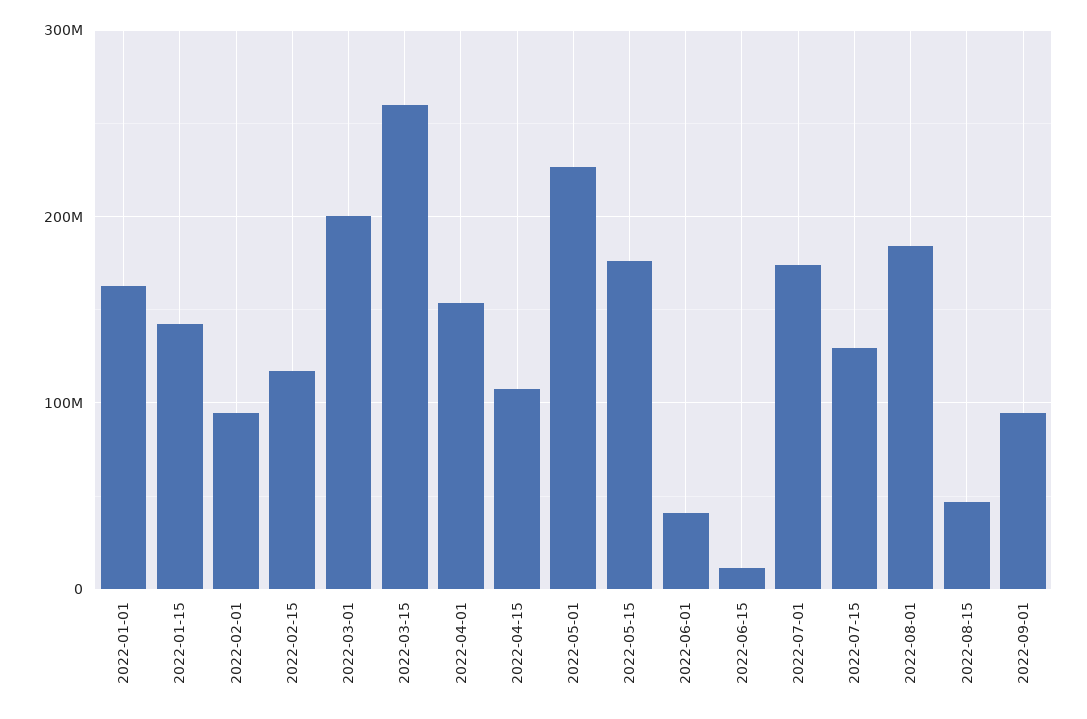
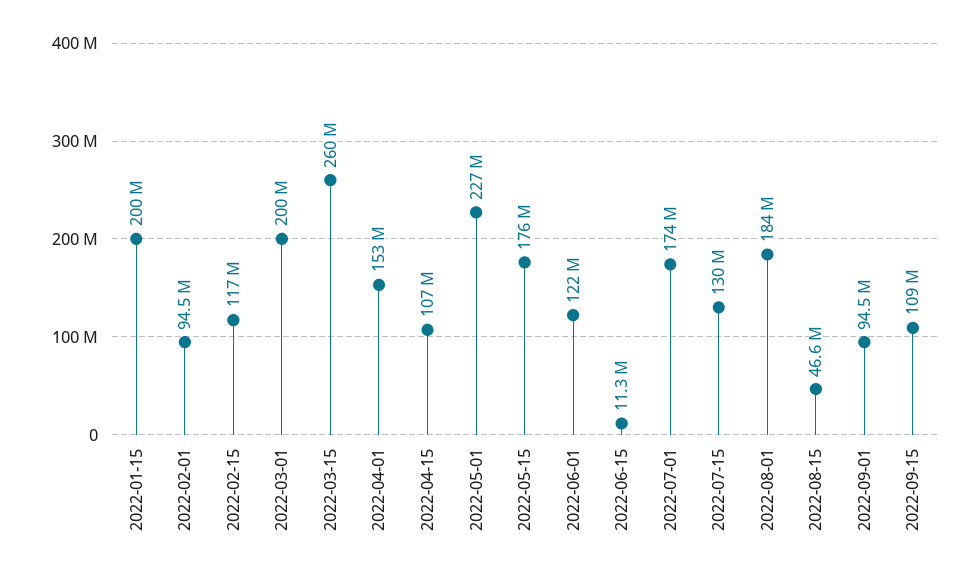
2022-01-01: 160000000 -> none
2022-01-15: 140000000 -> 200000000
2022-06-01: 40000000 -> 122000000
2022-09-15: none -> 109000000

